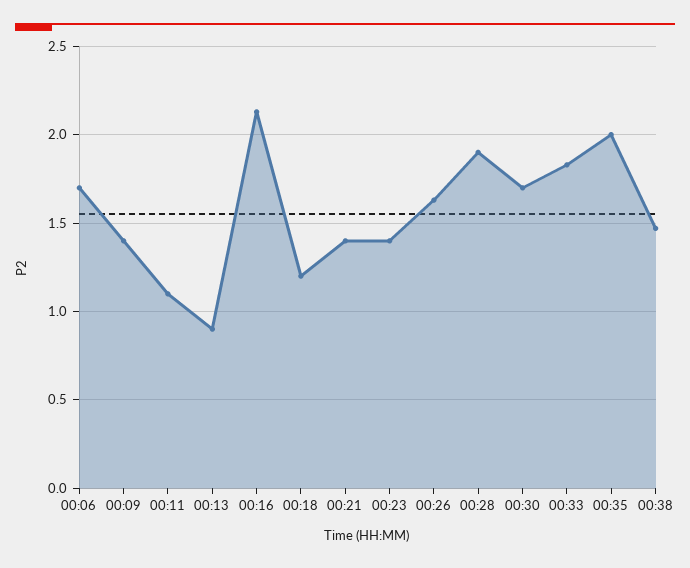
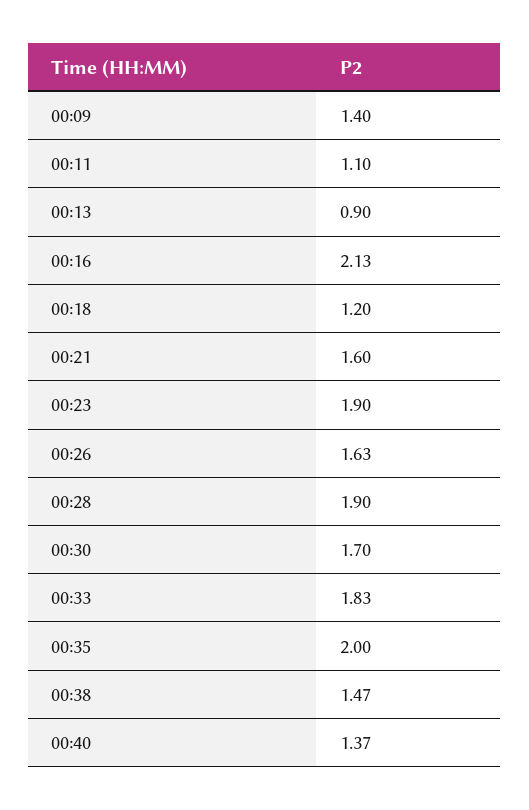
00:06: 1.7 -> none
00:21: 1.4 -> 1.6
00:23: 1.4 -> 1.9
00:40: none -> 1.37

